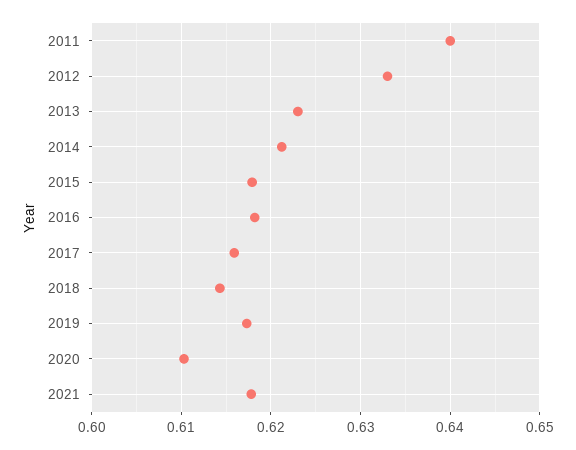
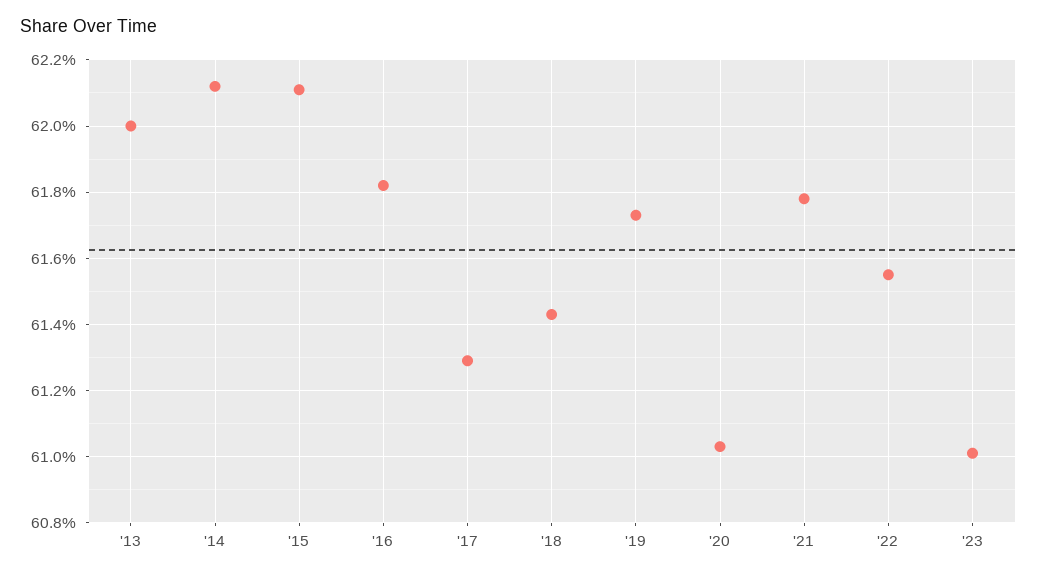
2011: 0.64 -> none
2012: 0.633 -> none
2013: 0.623 -> 0.62
2015: 0.618 -> 0.621
2017: 0.616 -> 0.613
'22: none -> 0.6155
'23: none -> 0.61

